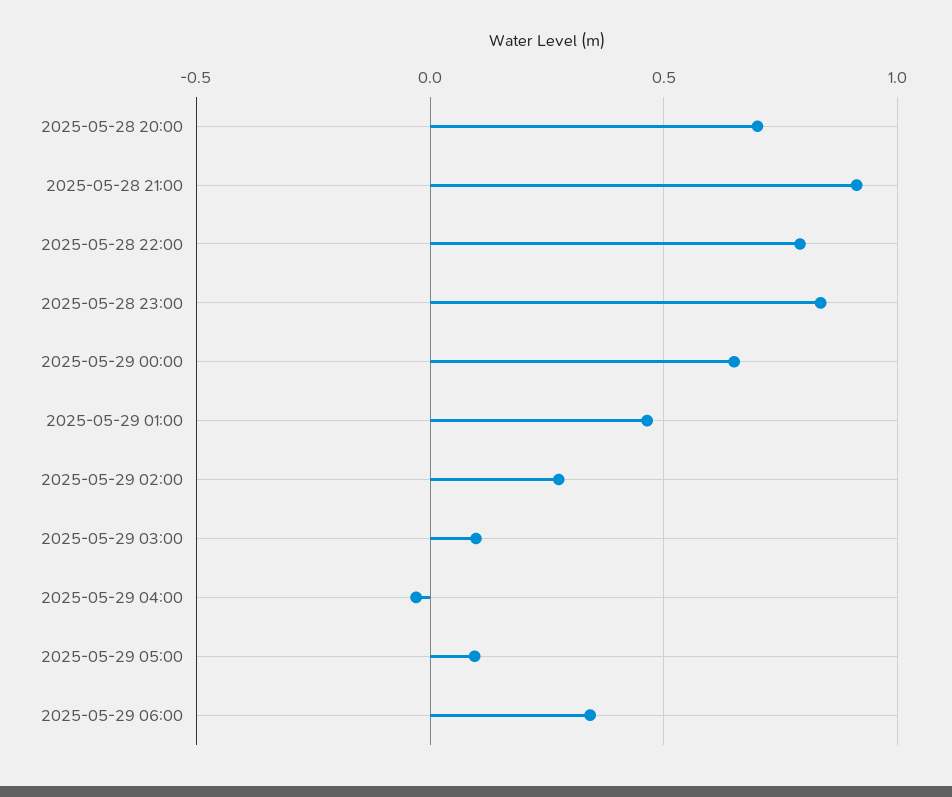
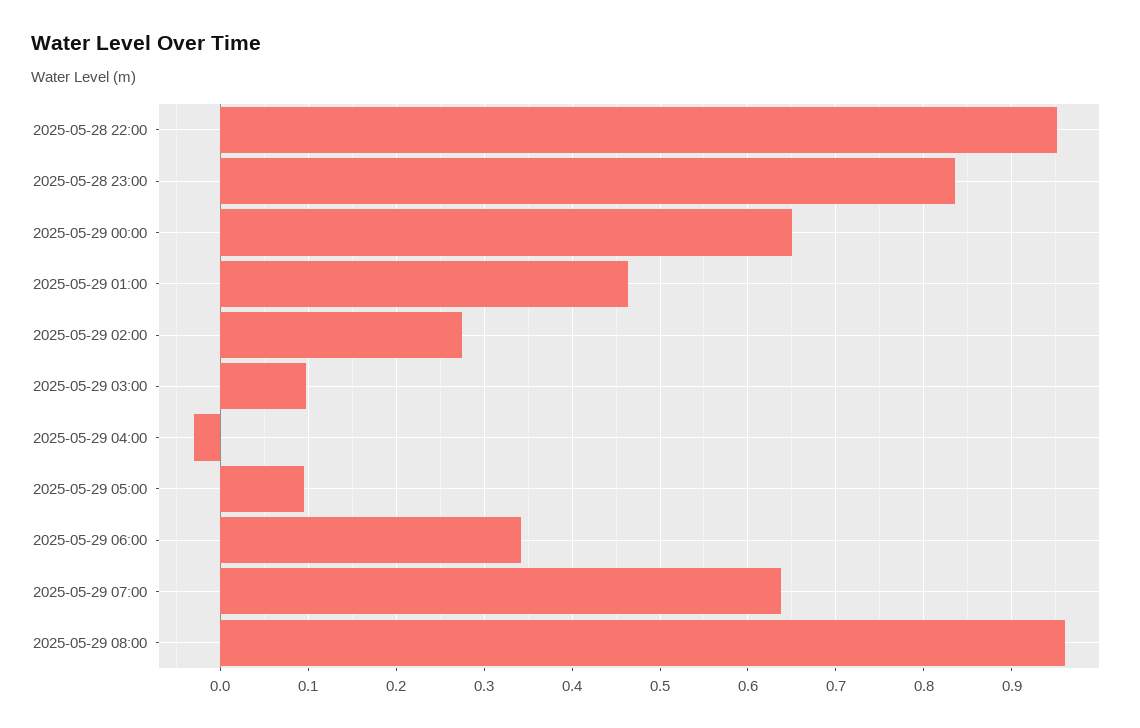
2025-05-28 20:00: 0.7 -> none
2025-05-28 21:00: 0.9 -> none
2025-05-28 22:00: 0.8 -> 0.95
2025-05-29 07:00: none -> 0.64
2025-05-29 08:00: none -> 0.96

